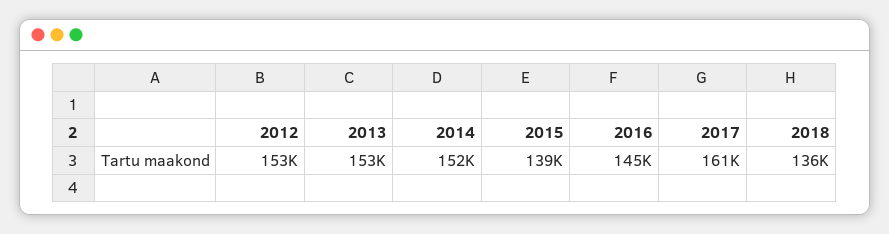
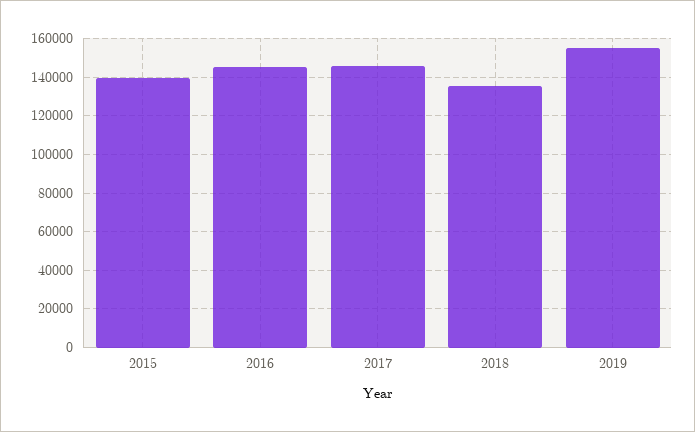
2012: 153000 -> none
2013: 153000 -> none
2014: 152000 -> none
2017: 161000 -> 145000
2019: none -> 155000

